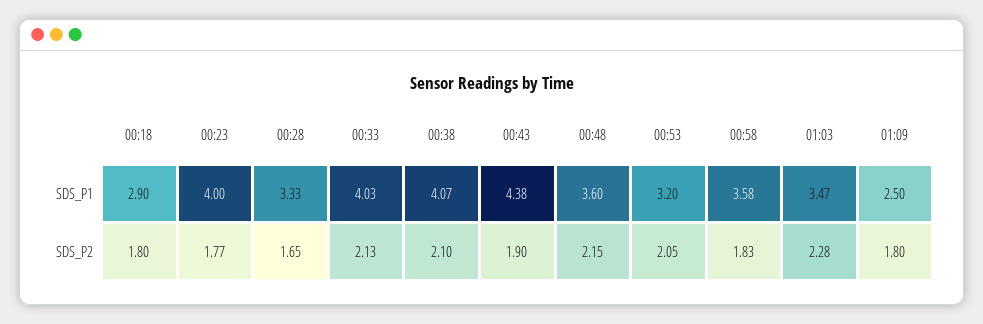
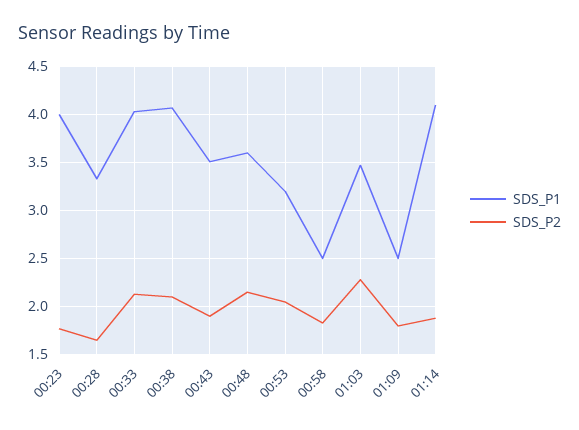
SDS_P1, 00:18: 2.9 -> none
SDS_P1, 00:43: 4.38 -> 3.5
SDS_P1, 00:58: 3.58 -> 2.5
SDS_P2, 00:18: 1.8 -> none
SDS_P1, 01:14: none -> 4.1
SDS_P2, 01:14: none -> 1.9

